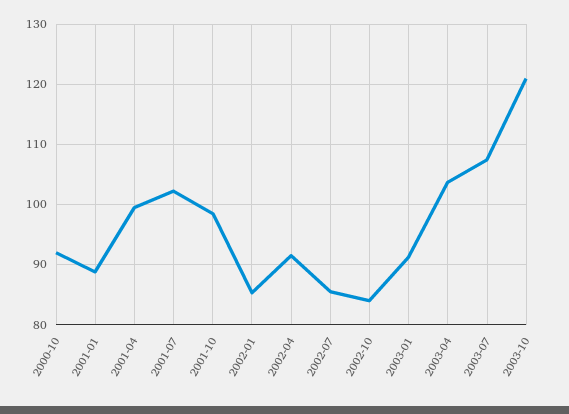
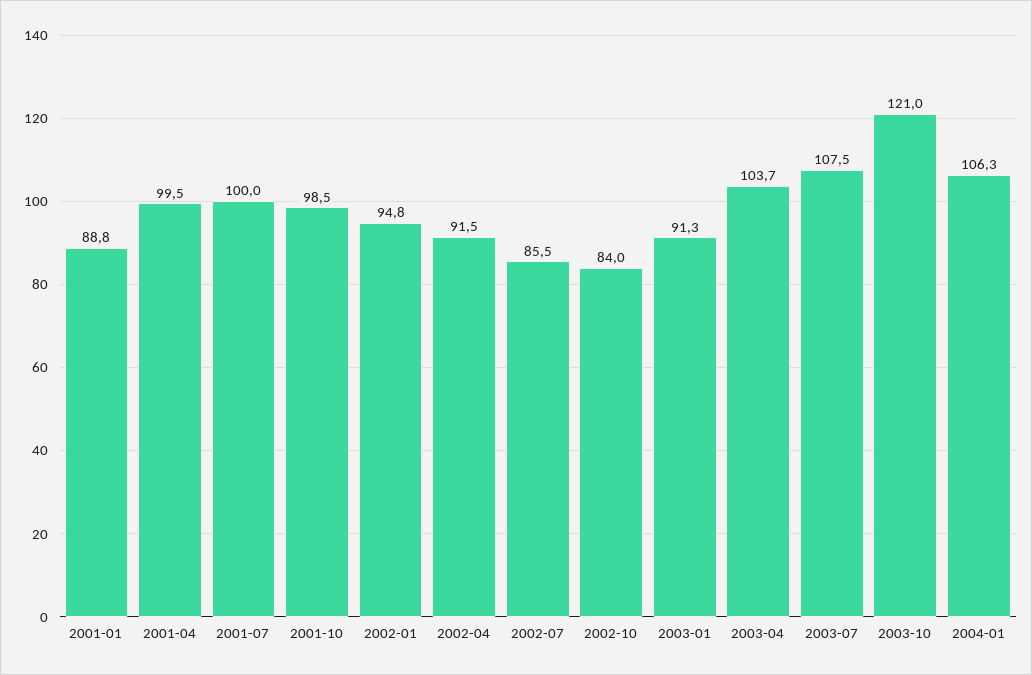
2000-10: 92 -> none
2001-07: 102 -> 100
2002-01: 85 -> 94.8
2004-01: none -> 106.3

